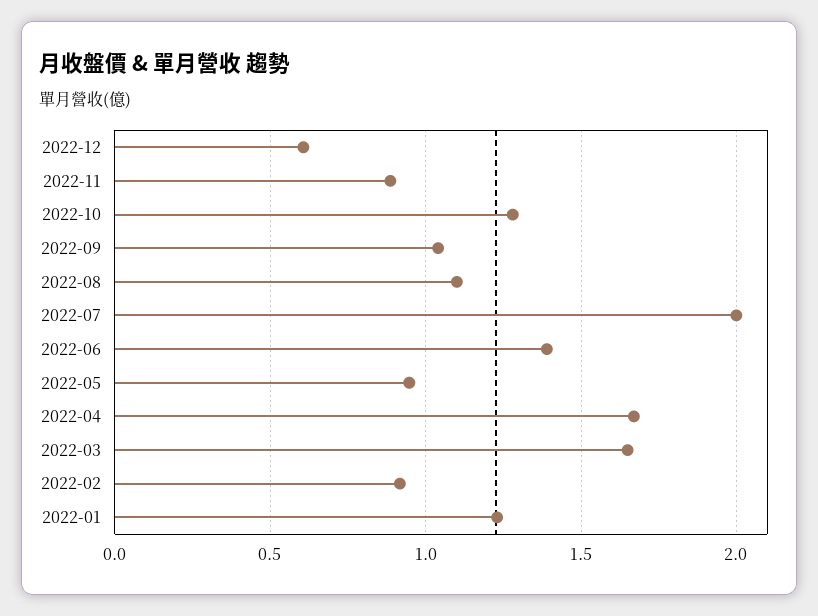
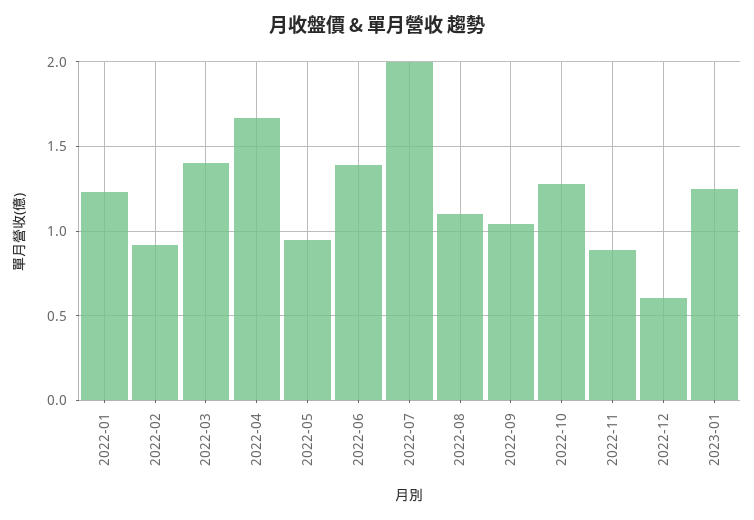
2022-03: 1.65 -> 1.4
2023-01: none -> 1.25

